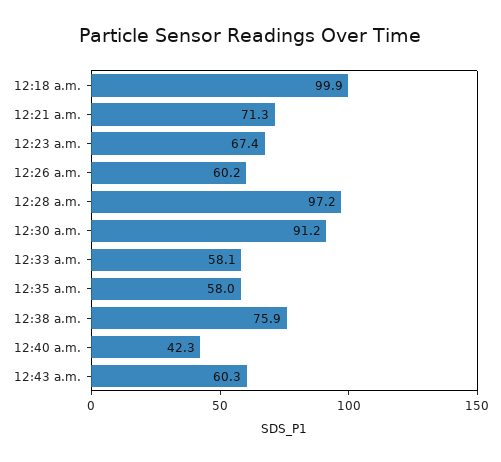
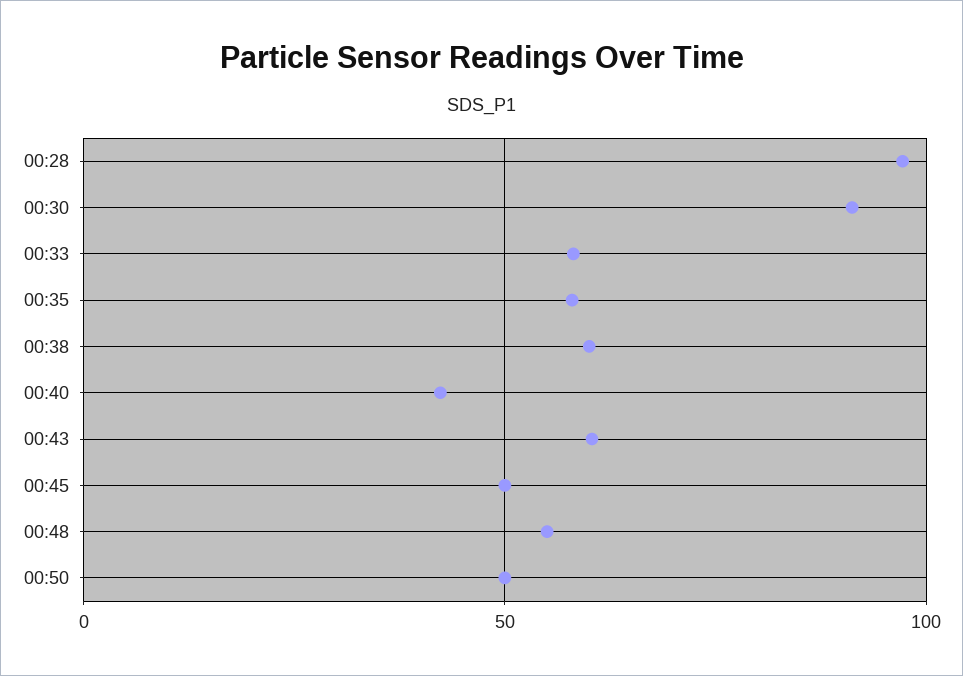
12:18 a.m.: 99.9 -> none
12:21 a.m.: 71.3 -> none
12:23 a.m.: 67.4 -> none
12:26 a.m.: 60.2 -> none
12:38 a.m.: 75.9 -> 60
00:45: none -> 50
00:48: none -> 55
00:50: none -> 50

